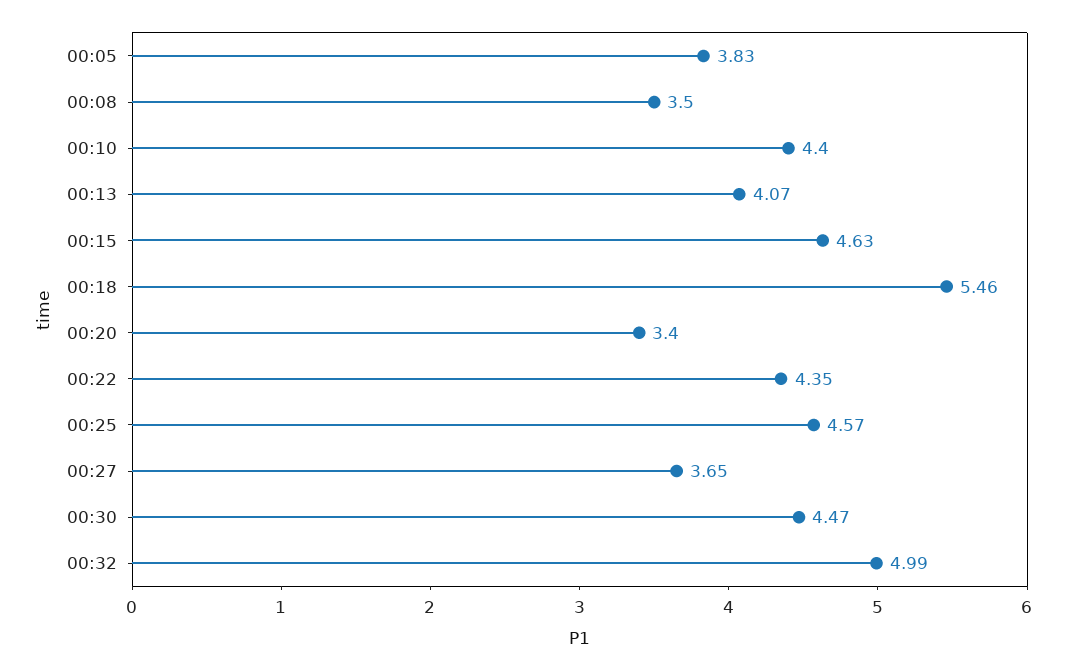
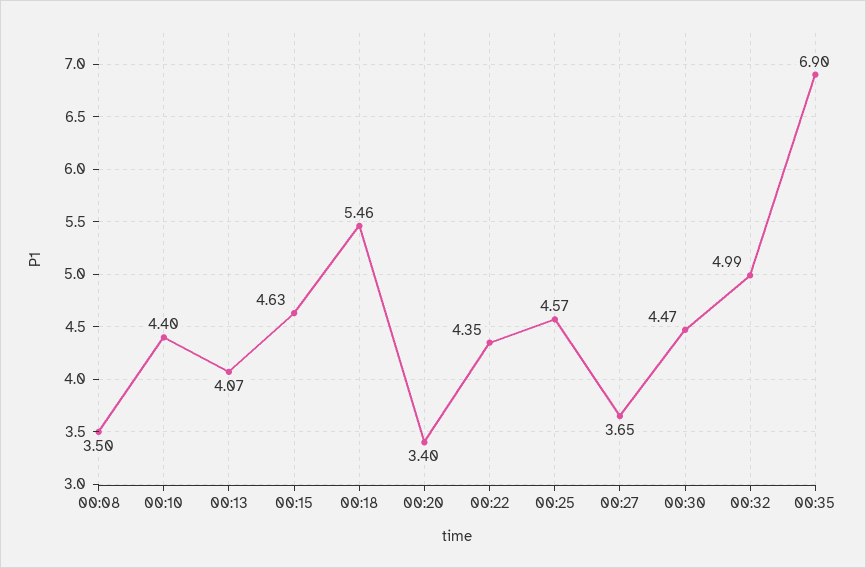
00:05: 3.83 -> none
00:35: none -> 6.9

